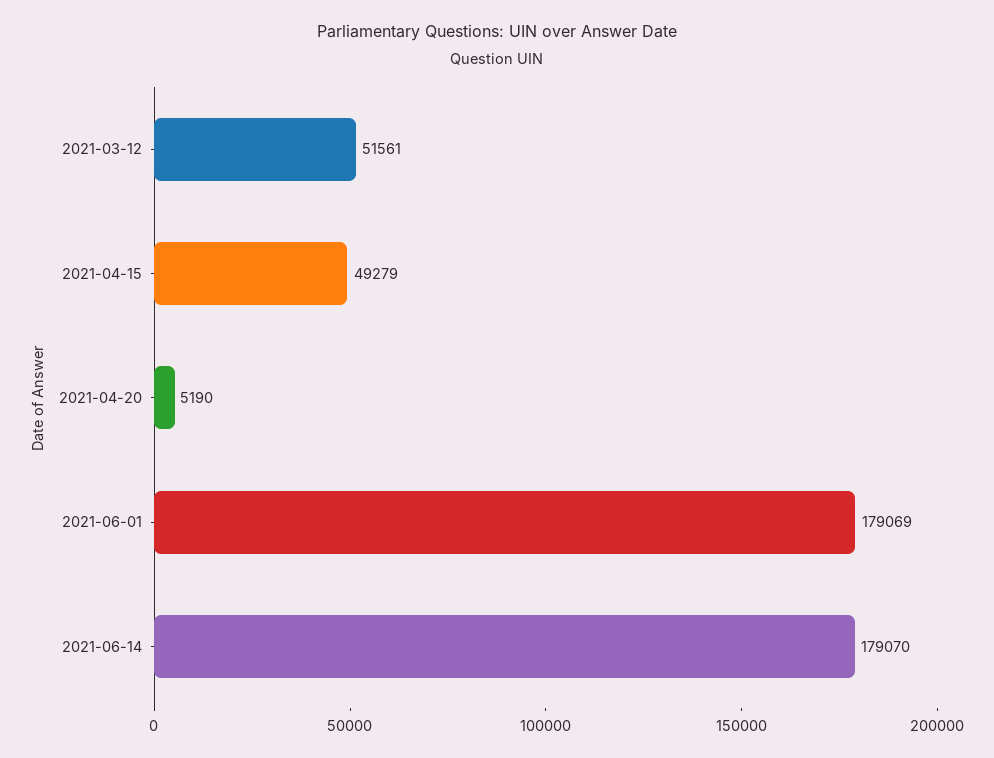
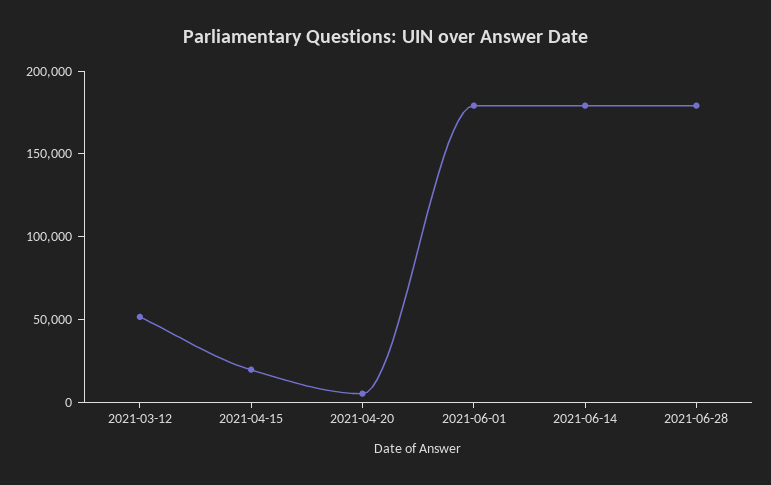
2021-04-15: 49279 -> 20000
2021-06-28: none -> 180000

